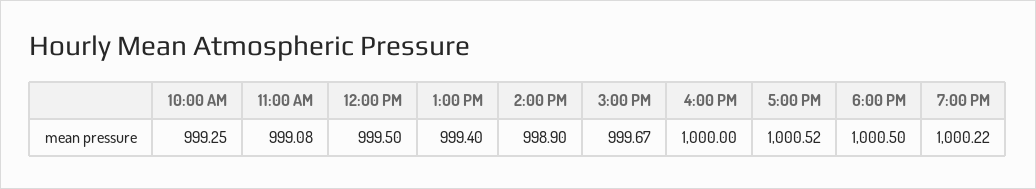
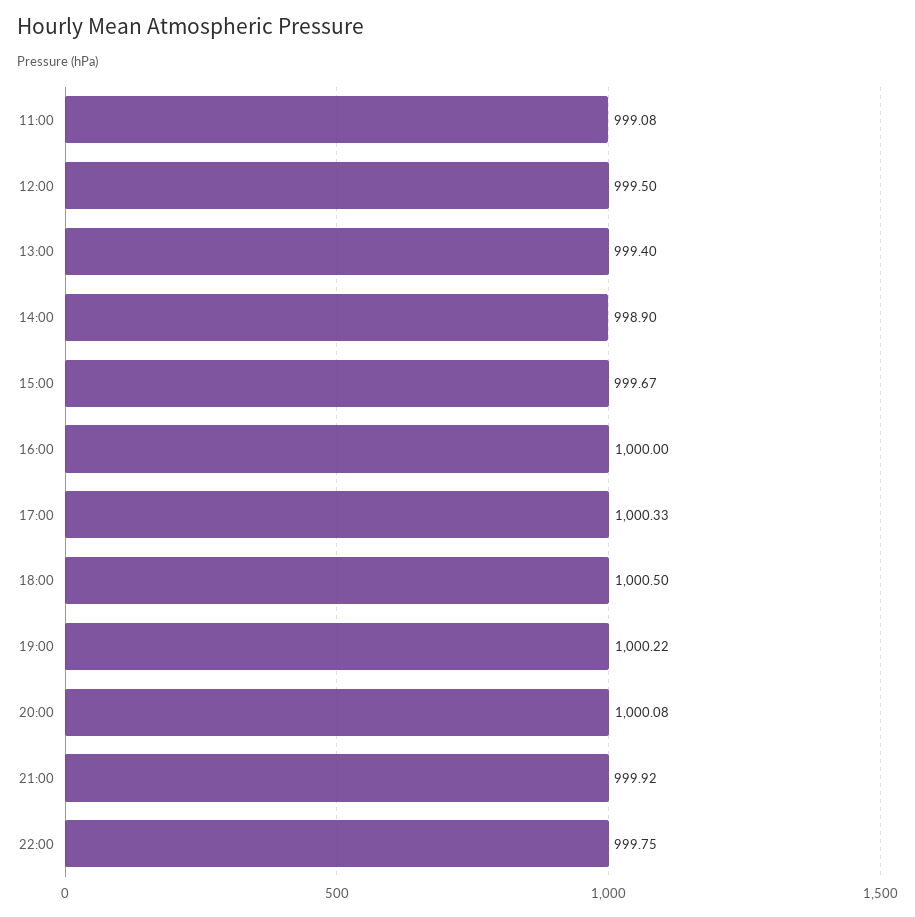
10:00 AM: 999.25 -> none
5:00 PM: 1000.52 -> 1000.33
20:00: none -> 1000.08
21:00: none -> 999.92
22:00: none -> 999.75

